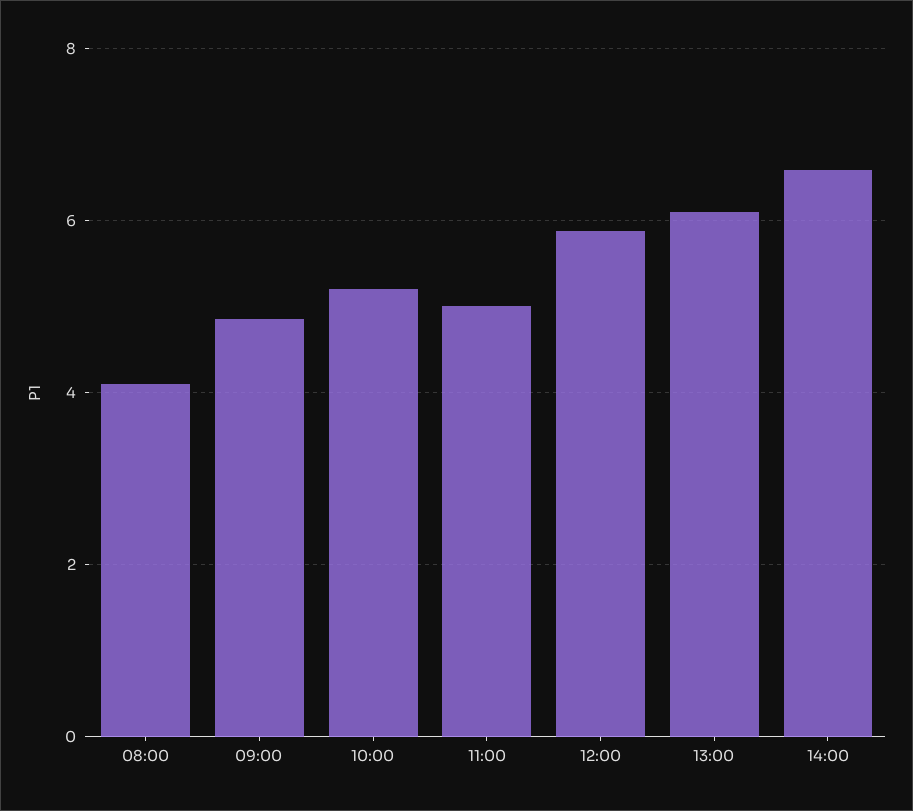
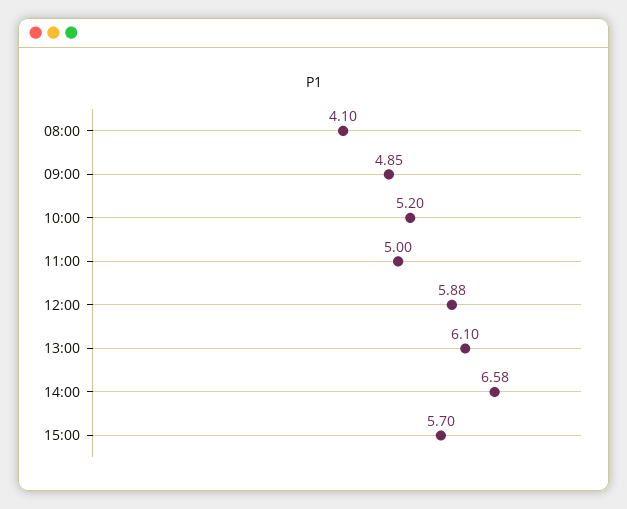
15:00: none -> 5.7

